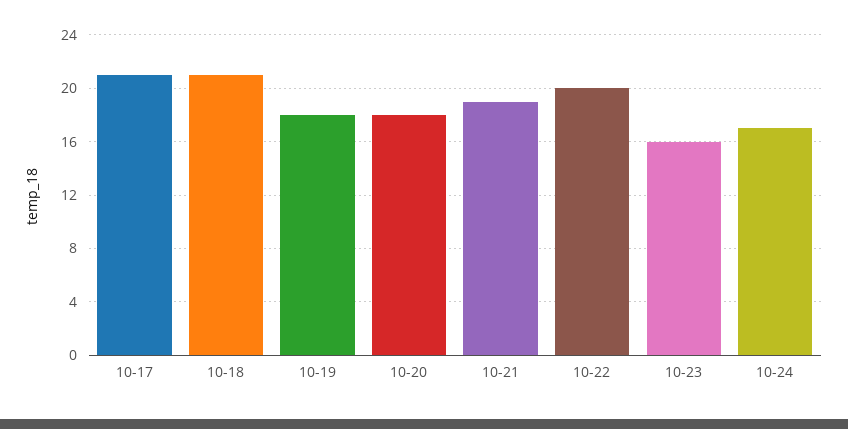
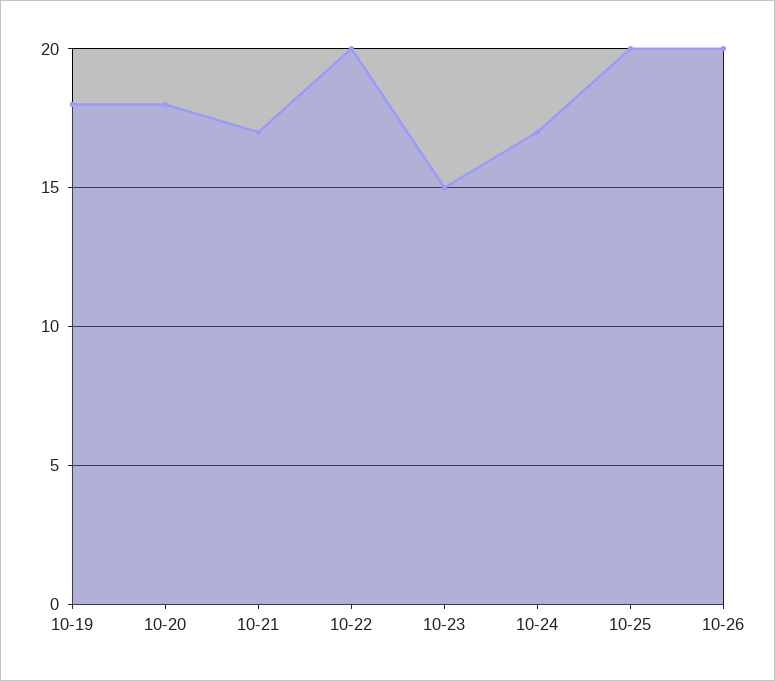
10-17: 21 -> none
10-18: 21 -> none
10-21: 19 -> 17
10-23: 16 -> 15
10-25: none -> 20
10-26: none -> 20

